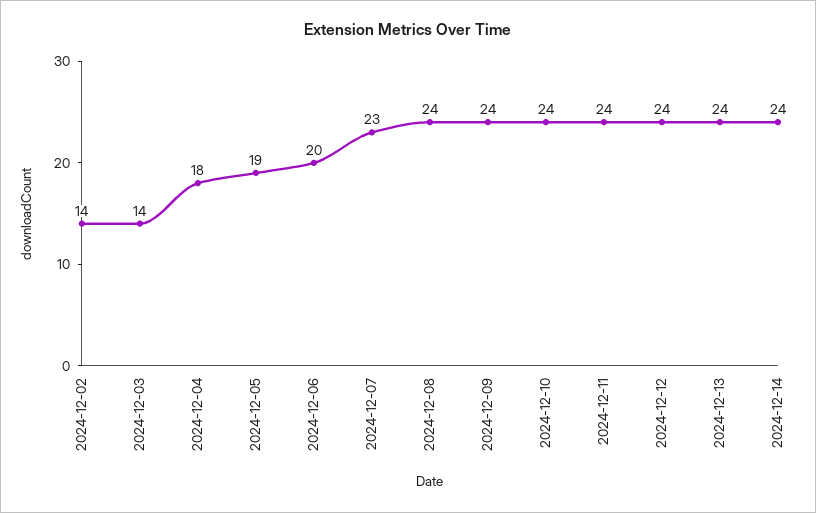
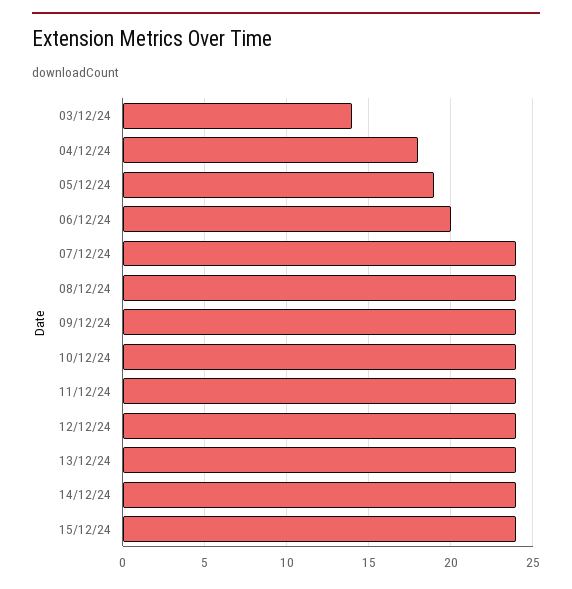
2024-12-02: 14 -> none
2024-12-07: 23 -> 24
15/12/24: none -> 24

